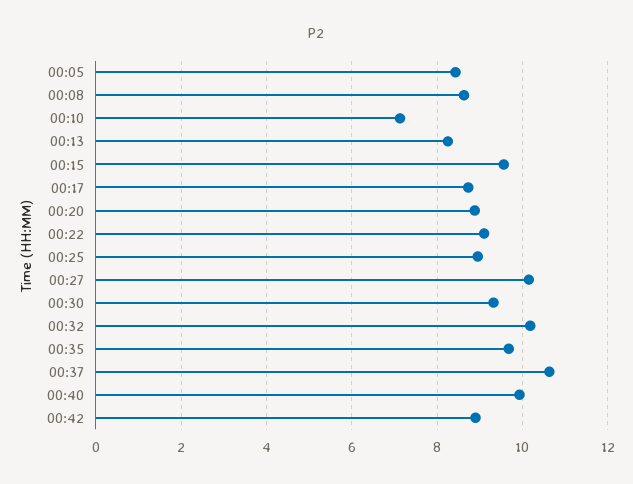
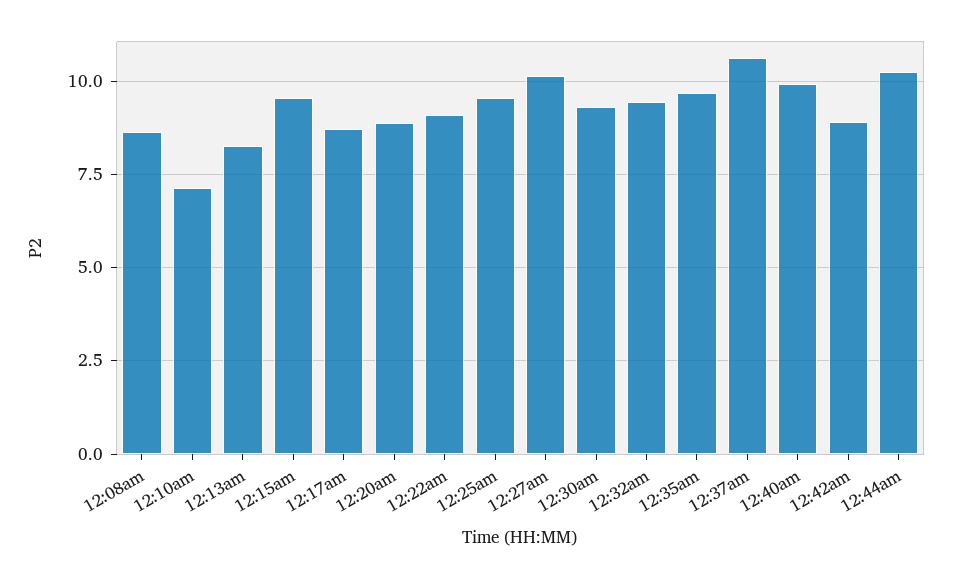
00:05: 8.4 -> none
00:25: 9 -> 9.5
00:32: 10.2 -> 9.5
12:44am: none -> 10.25

